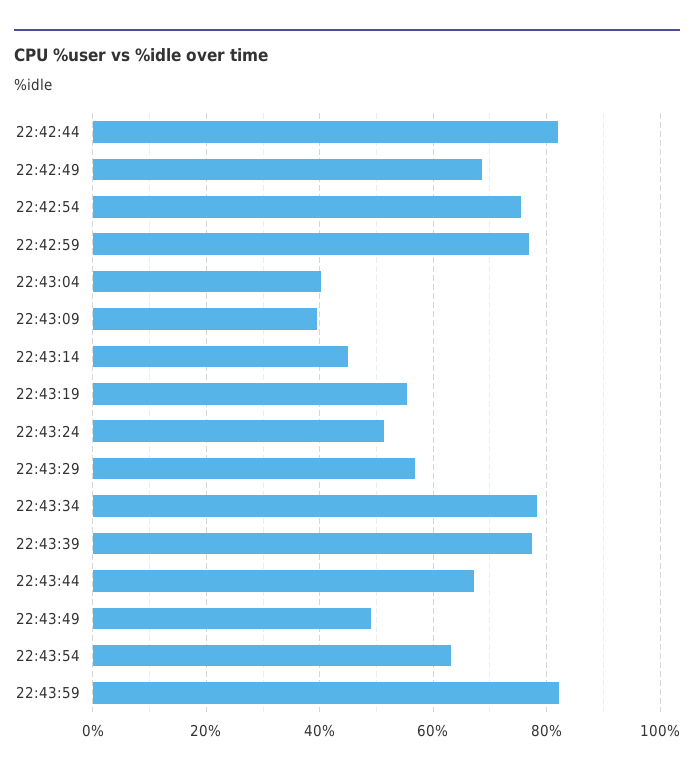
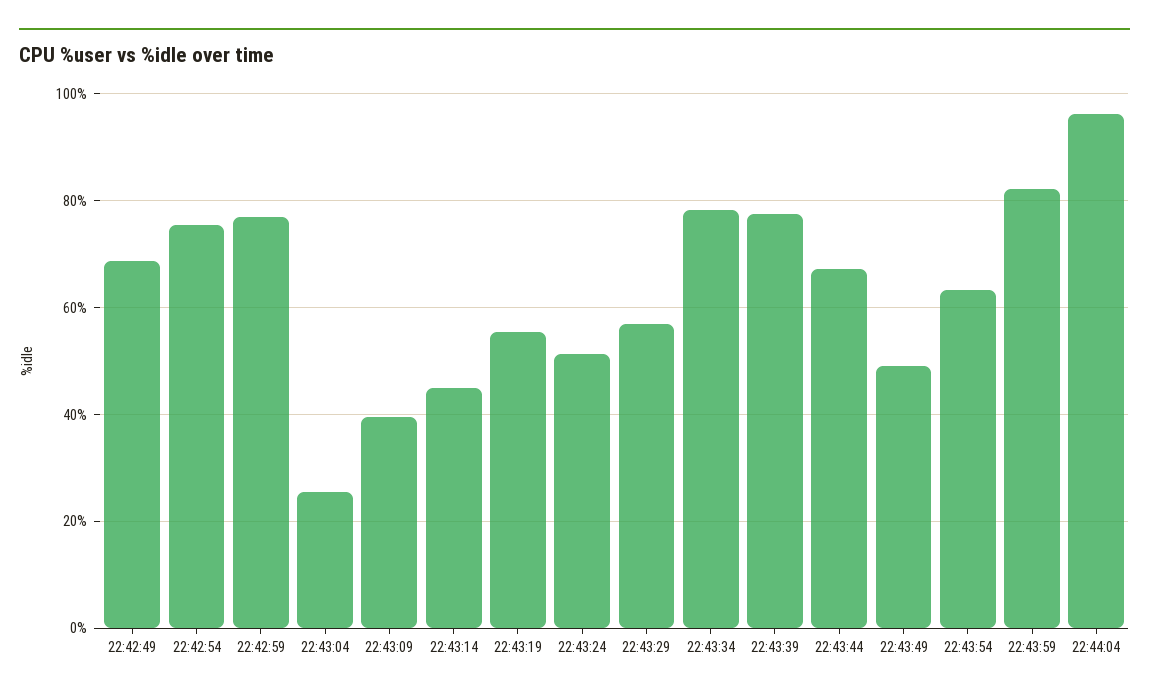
22:42:44: 82 -> none
22:43:04: 40 -> 26
22:44:04: none -> 96

